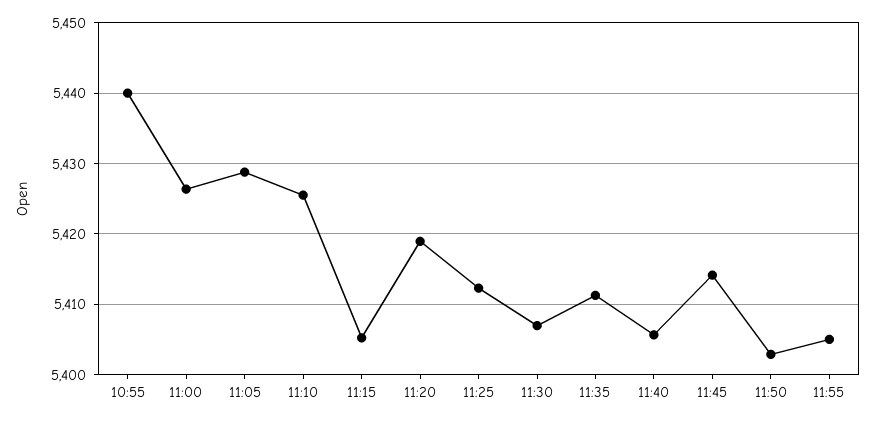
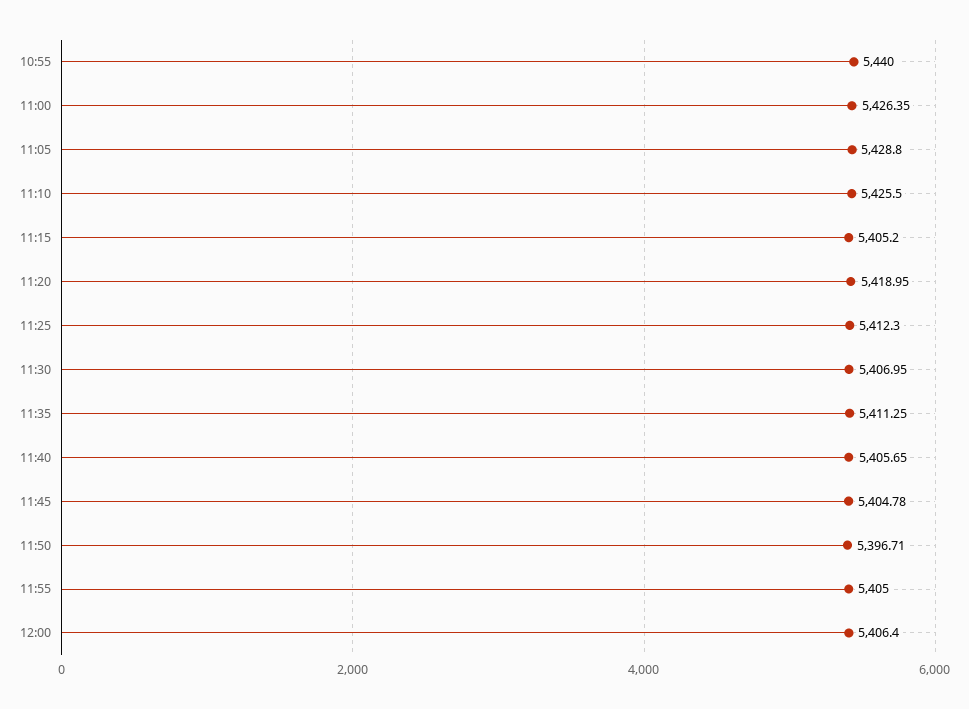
11:45: 5414 -> 5404.78
11:50: 5403 -> 5396.71
12:00: none -> 5406.4

